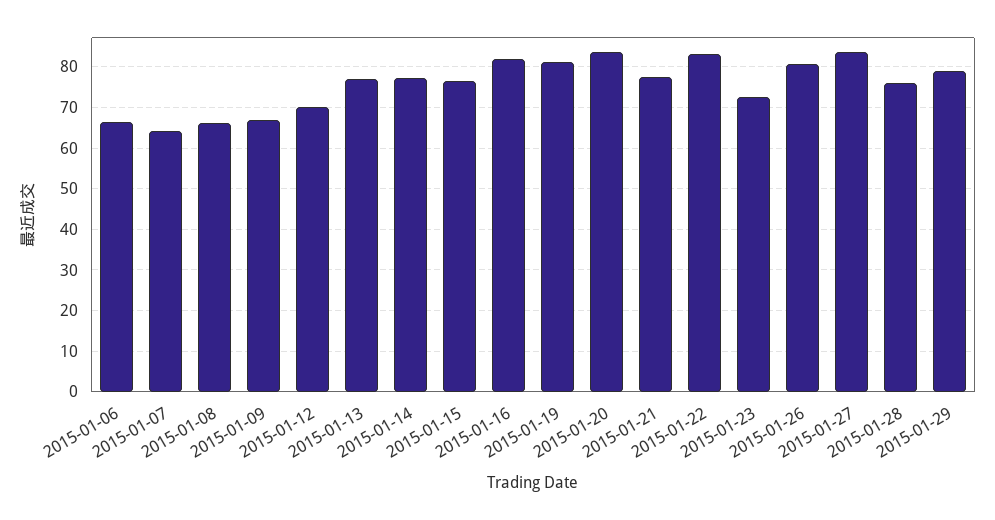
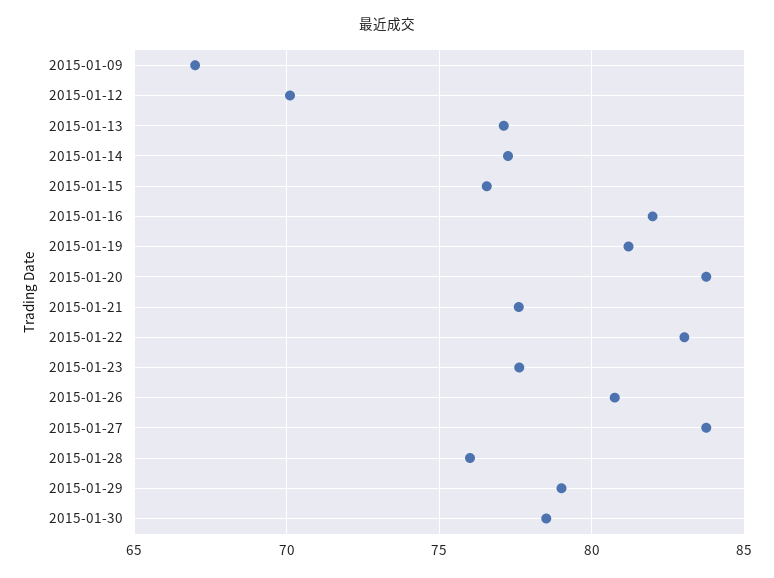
2015-01-06: 66 -> none
2015-01-07: 64 -> none
2015-01-08: 66 -> none
2015-01-23: 72 -> 77.5
2015-01-30: none -> 78.5

